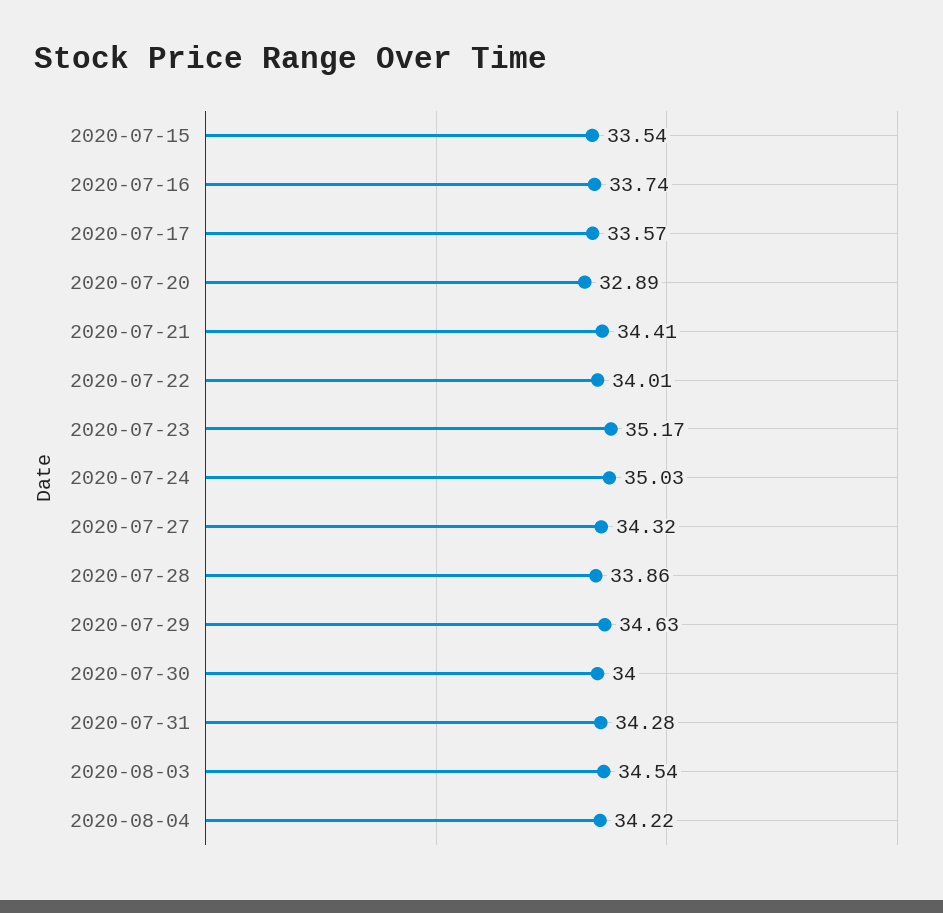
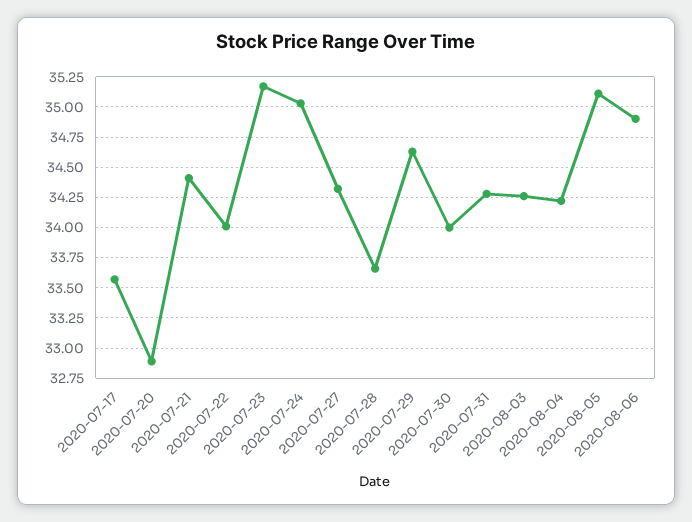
2020-07-15: 33.54 -> none
2020-07-16: 33.74 -> none
2020-07-28: 33.86 -> 33.65
2020-08-03: 34.54 -> 34.25
2020-08-05: none -> 35.1
2020-08-06: none -> 34.9

